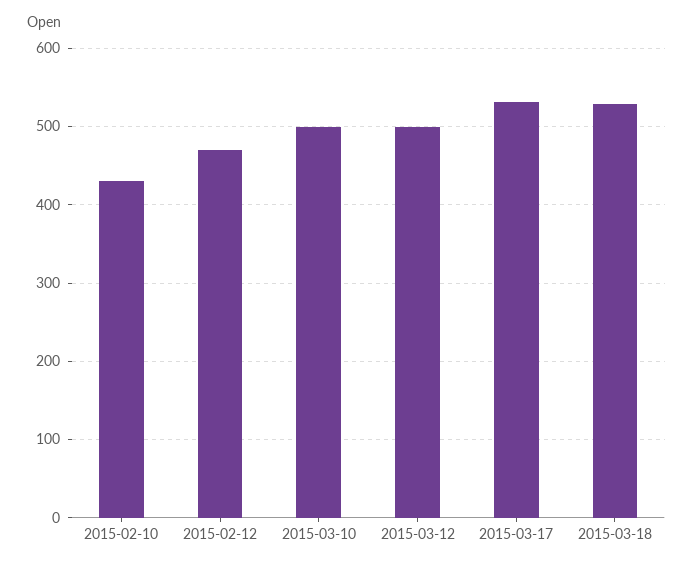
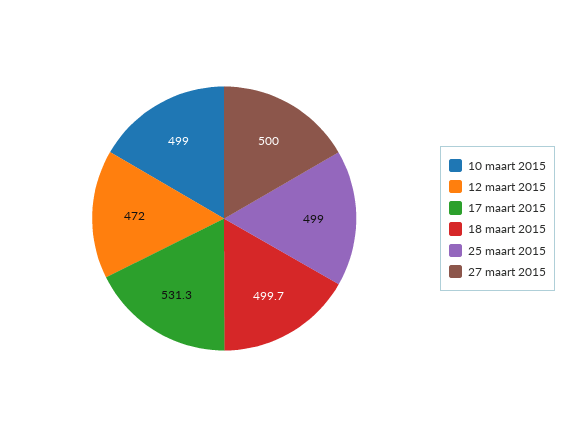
2015-02-10: 430 -> none
2015-02-12: 470 -> none
2015-03-12: 500 -> 472
2015-03-18: 530 -> 499.7
25 maart 2015: none -> 499
27 maart 2015: none -> 500

